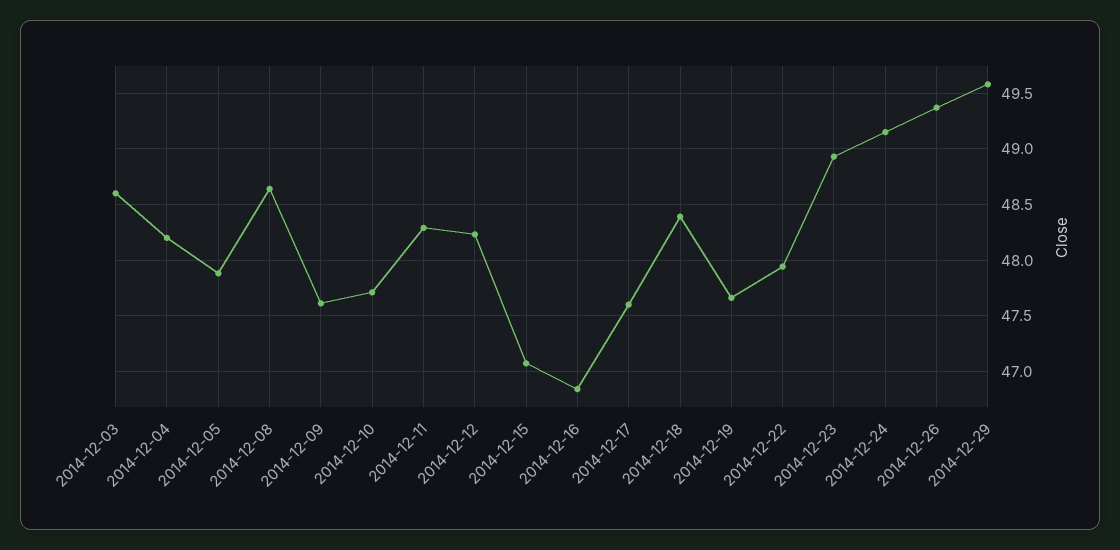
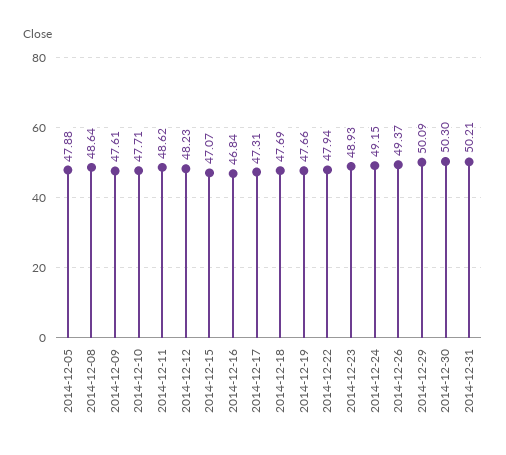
2014-12-03: 48.6 -> none
2014-12-04: 48.2 -> none
2014-12-11: 48.3 -> 48.62
2014-12-17: 47.6 -> 47.31
2014-12-18: 48.4 -> 47.69
2014-12-29: 49.6 -> 50.09
2014-12-30: none -> 50.3
2014-12-31: none -> 50.21

